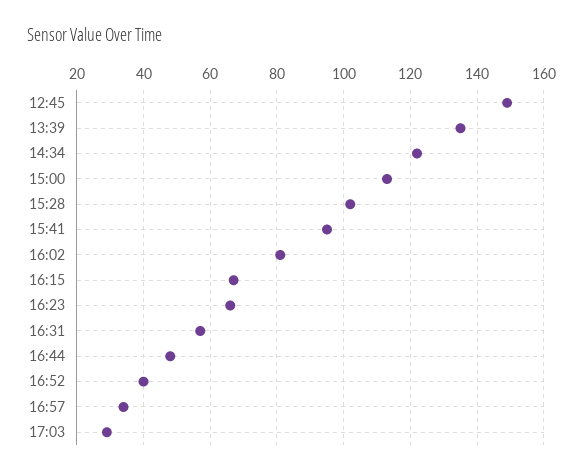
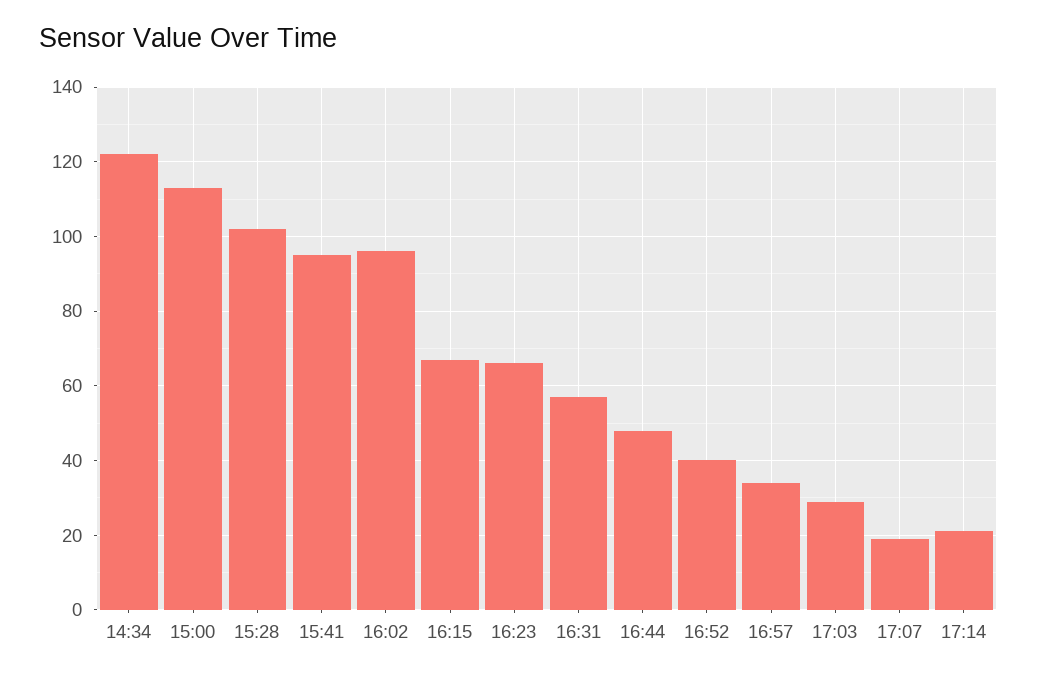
12:45: 150 -> none
13:39: 135 -> none
16:02: 80 -> 95
17:07: none -> 20
17:14: none -> 20

